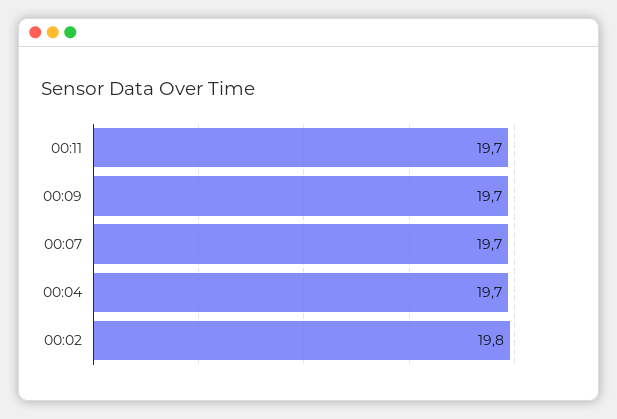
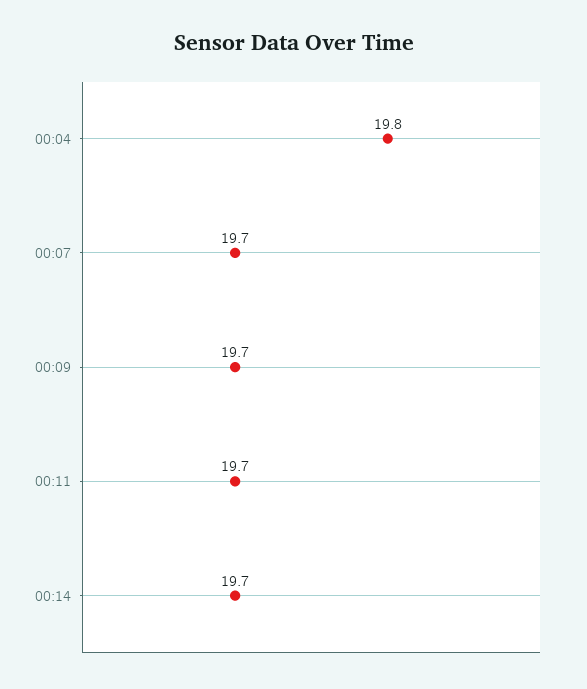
00:04: 19.7 -> 19.8
00:02: 19.8 -> none
00:14: none -> 19.7

